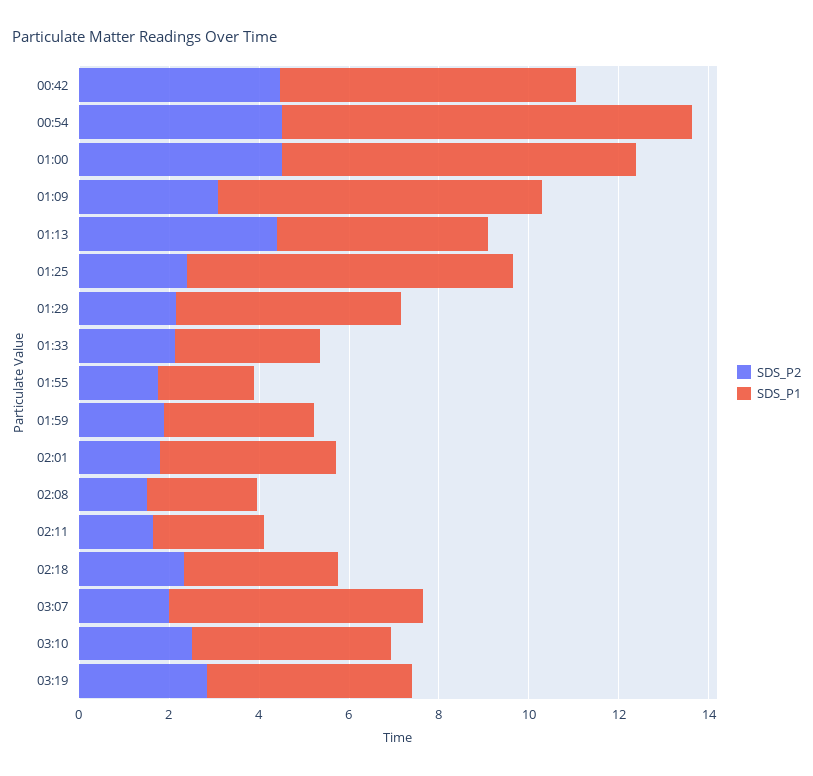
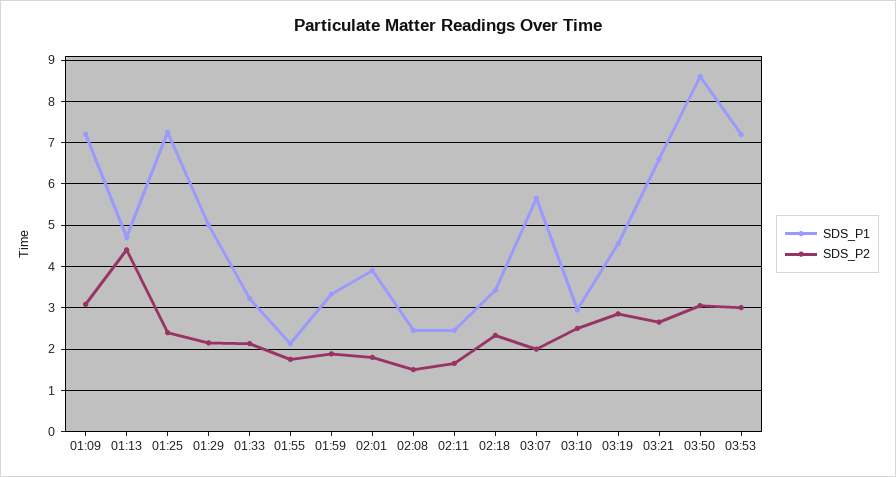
SDS_P2, 00:42: 4.5 -> none
SDS_P1, 00:42: 6.5 -> none
SDS_P2, 00:54: 4.5 -> none
SDS_P1, 00:54: 9 -> none
SDS_P2, 01:00: 4.5 -> none
SDS_P1, 01:00: 8 -> none
SDS_P1, 03:10: 4.5 -> 3
SDS_P1, 03:21: none -> 6.6
SDS_P2, 03:21: none -> 2.6
SDS_P1, 03:50: none -> 8.6
SDS_P2, 03:50: none -> 3
SDS_P1, 03:53: none -> 7.2
SDS_P2, 03:53: none -> 3

